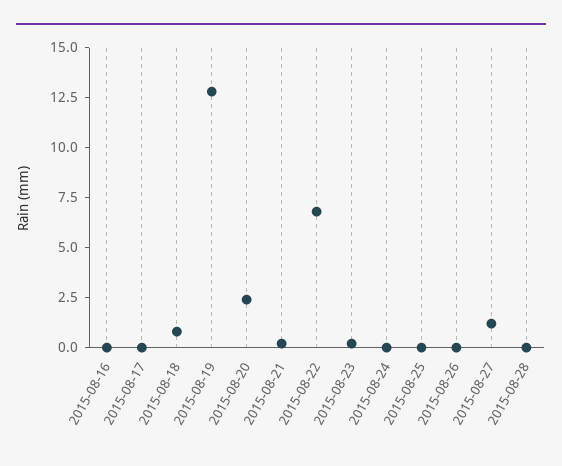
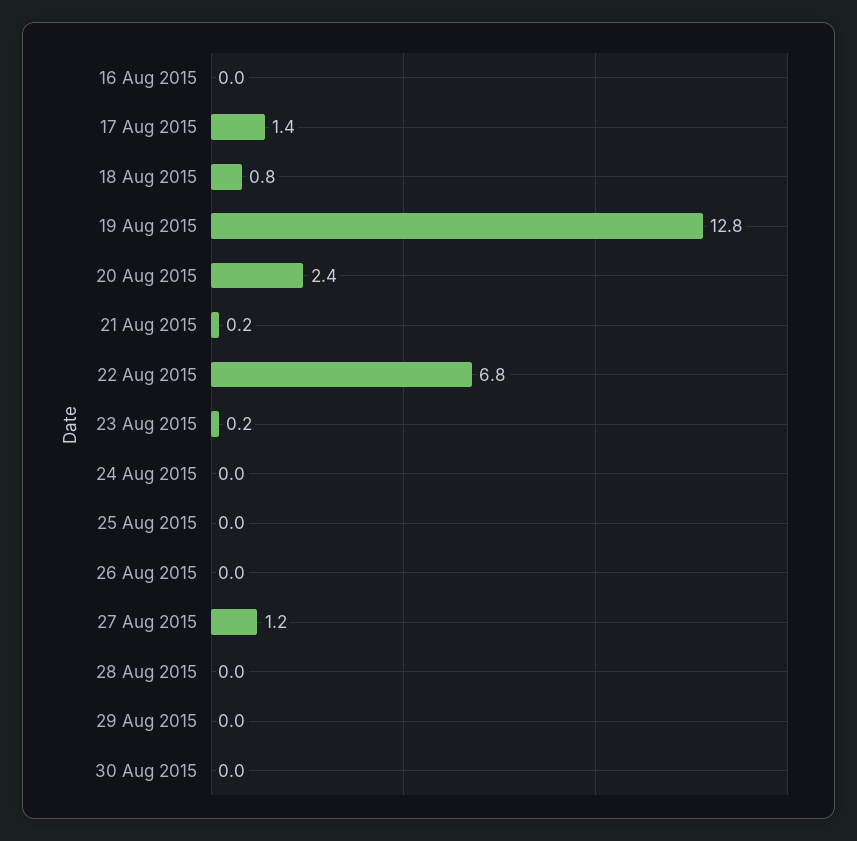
2015-08-17: 0 -> 1.4
29 Aug 2015: none -> 0
30 Aug 2015: none -> 0

